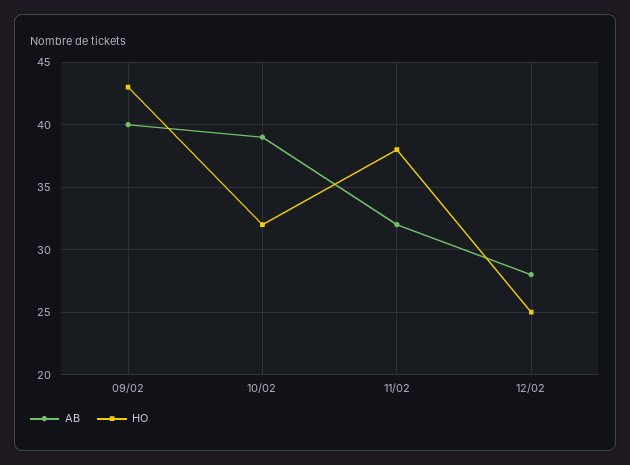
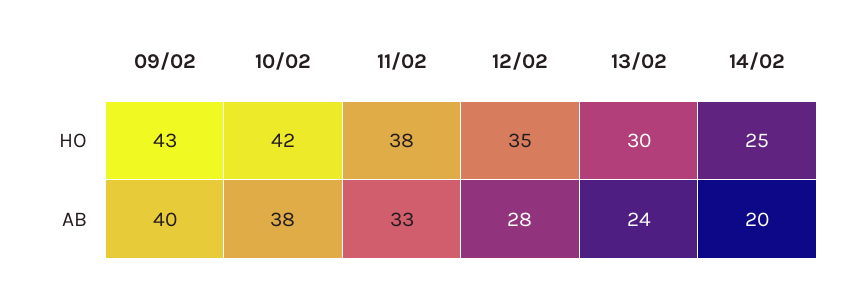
AB, 10/02: 39 -> 38
HO, 10/02: 32 -> 42
AB, 11/02: 32 -> 33
HO, 12/02: 25 -> 35
HO, 13/02: none -> 30
HO, 14/02: none -> 25
AB, 13/02: none -> 24
AB, 14/02: none -> 20

